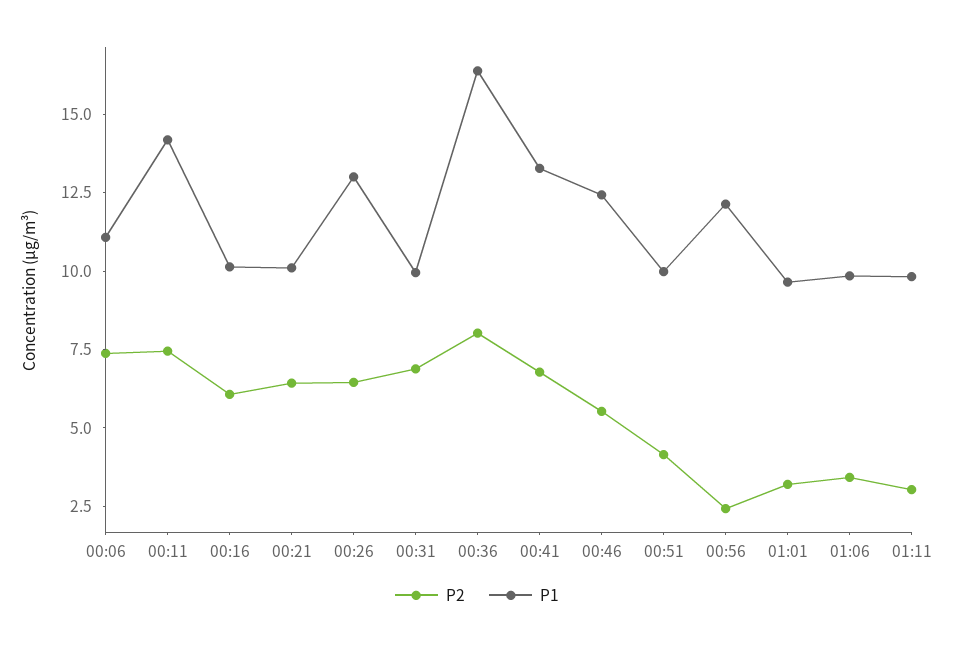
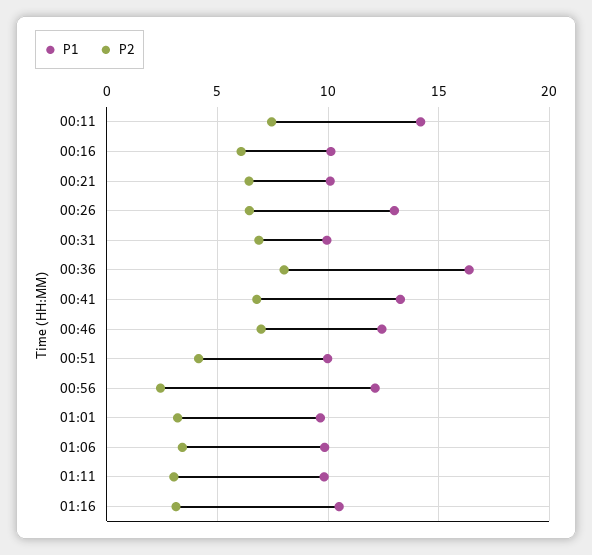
P2, 00:06: 7.5 -> none
P1, 00:06: 11 -> none
P2, 00:46: 5.5 -> 7
P1, 01:16: none -> 10.5
P2, 01:16: none -> 3

